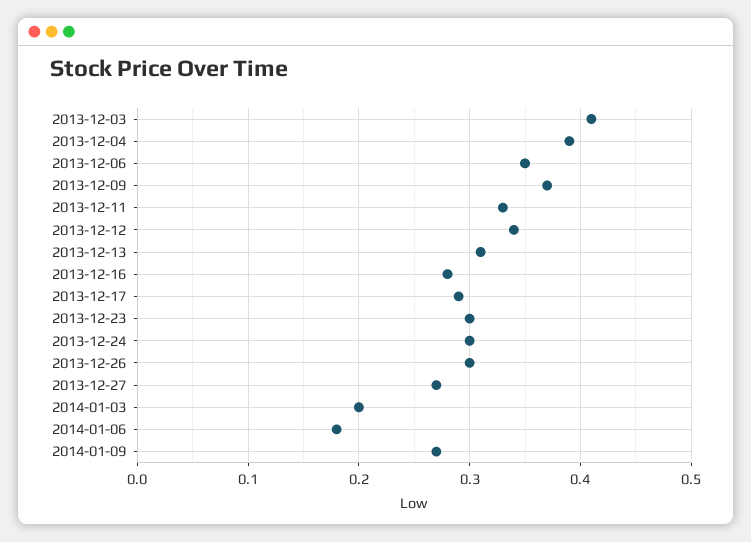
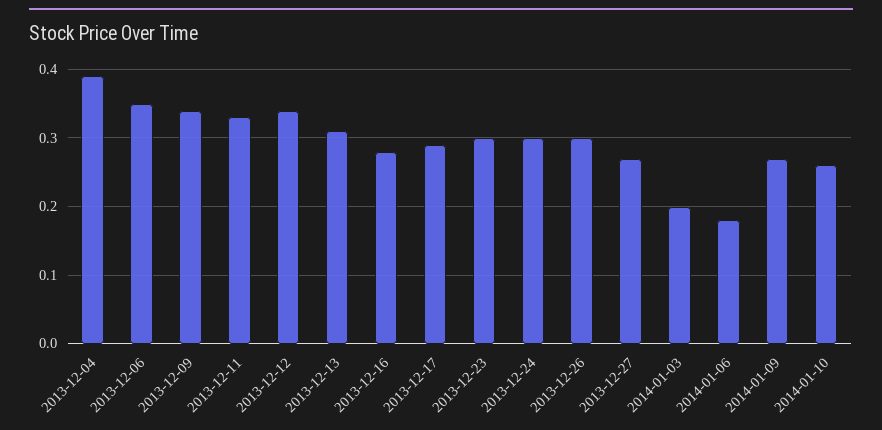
2013-12-03: 0.41 -> none
2013-12-09: 0.37 -> 0.34
2014-01-10: none -> 0.26

